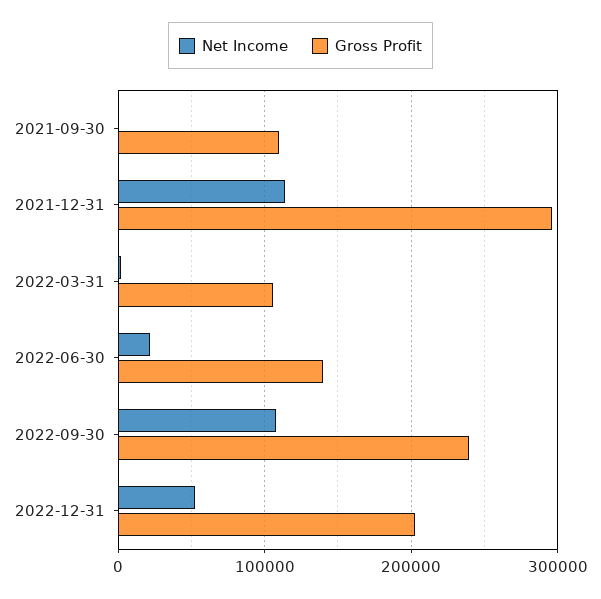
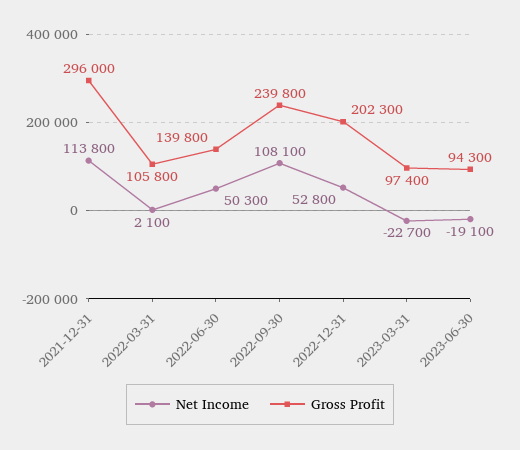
Net Income, 2021-09-30: 0 -> none
Gross Profit, 2021-09-30: 110000 -> none
Net Income, 2022-06-30: 20000 -> 50300
Net Income, 2023-03-31: none -> -22700
Gross Profit, 2023-03-31: none -> 97400
Net Income, 2023-06-30: none -> -19100
Gross Profit, 2023-06-30: none -> 94300

